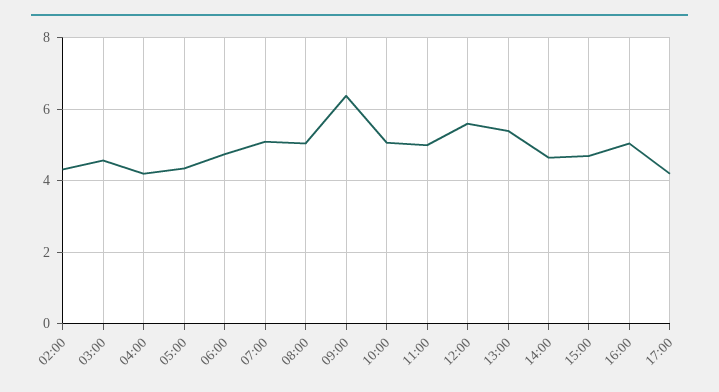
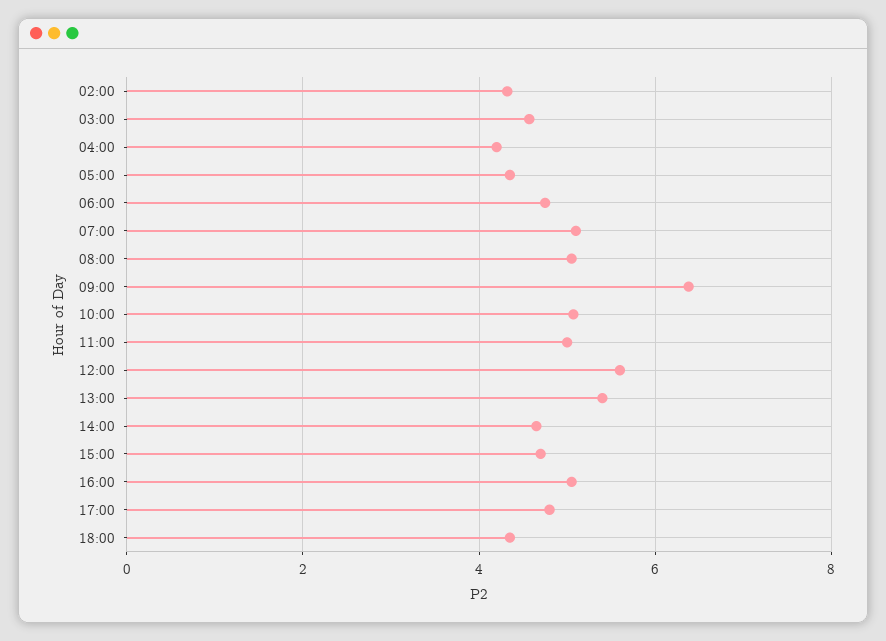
17:00: 4.2 -> 4.8
18:00: none -> 4.4

